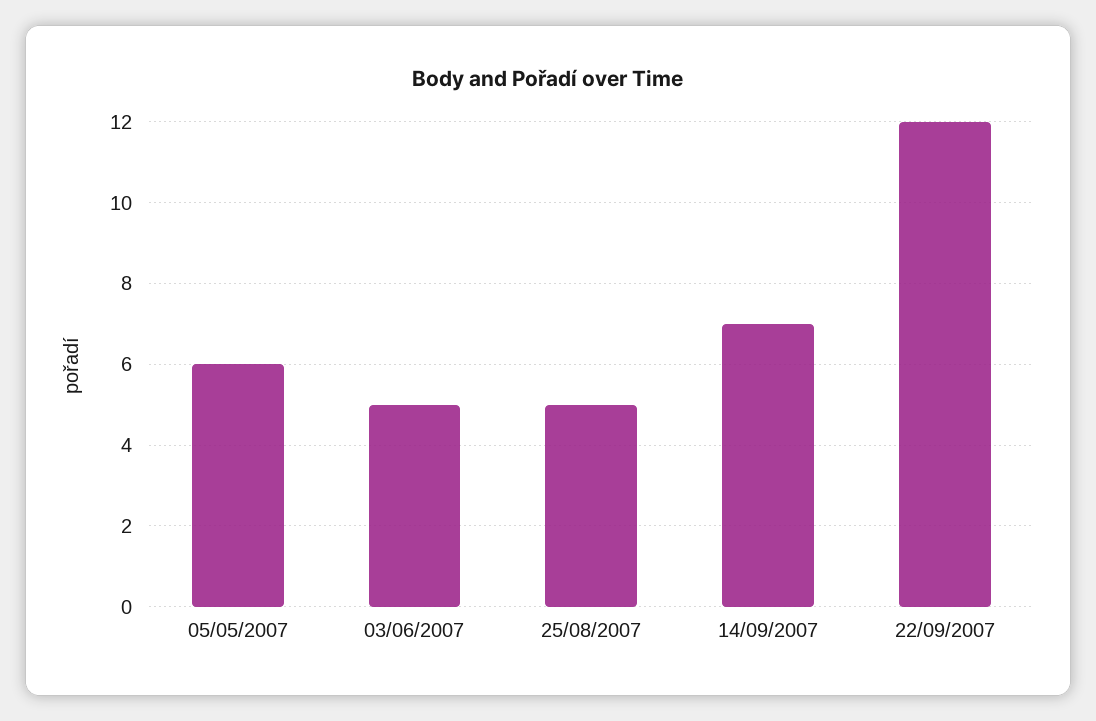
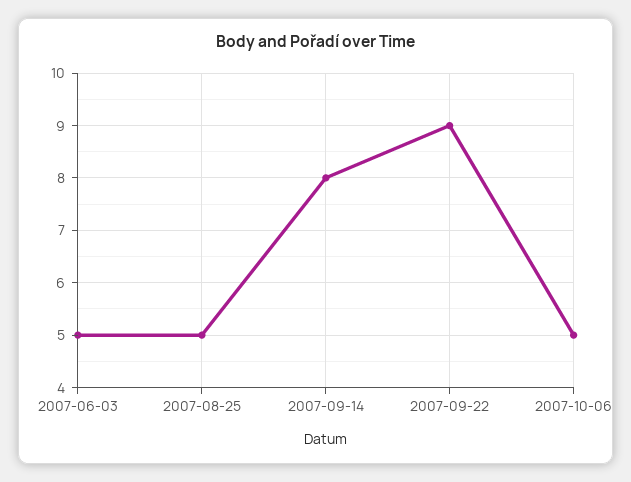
05/05/2007: 6 -> none
14/09/2007: 7 -> 8
22/09/2007: 12 -> 9
2007-10-06: none -> 5

